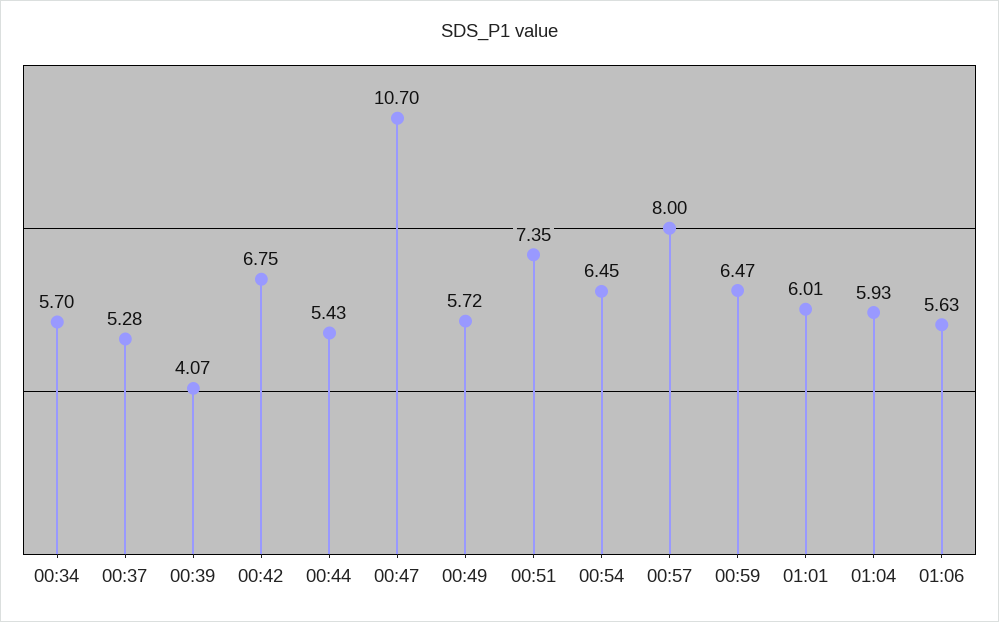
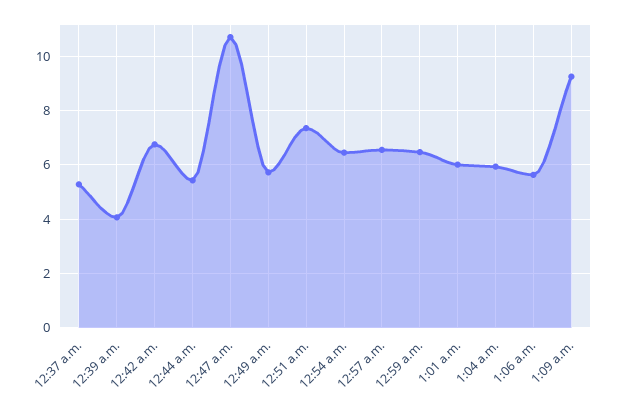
00:34: 5.7 -> none
00:57: 8 -> 6.5
1:09 a.m.: none -> 9.25

